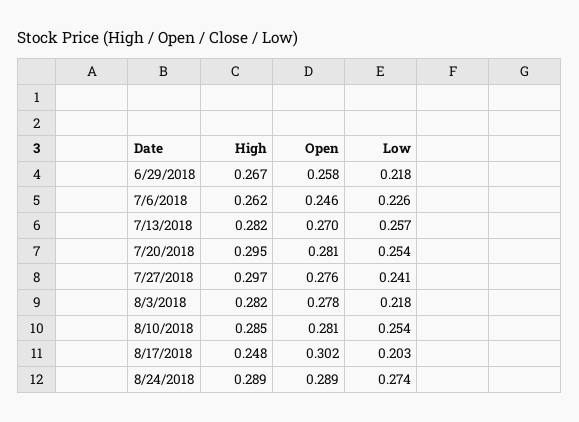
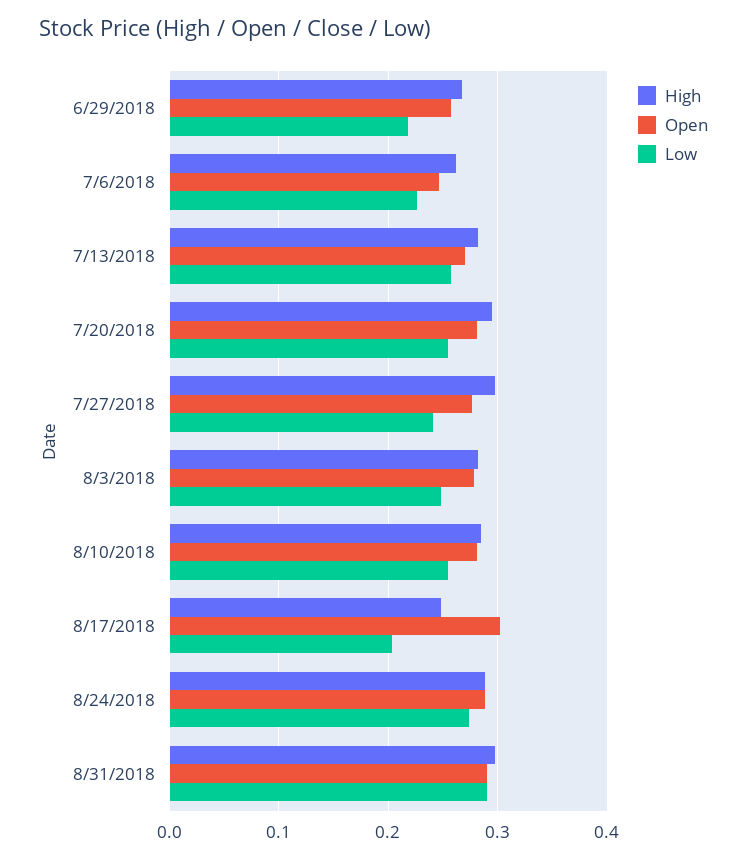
Low, 8/3/2018: 0.218 -> 0.25
High, 8/31/2018: none -> 0.3
Open, 8/31/2018: none -> 0.29
Low, 8/31/2018: none -> 0.29

